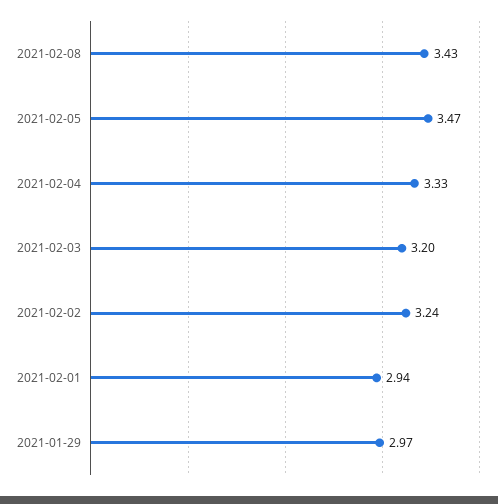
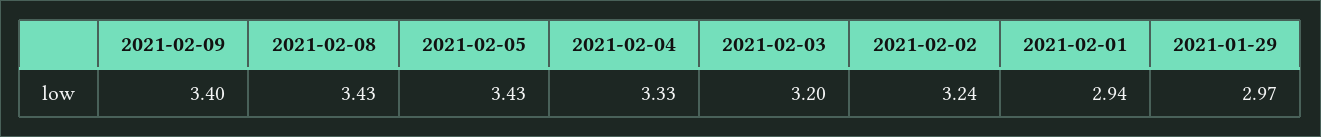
2021-02-05: 3.47 -> 3.43
2021-02-09: none -> 3.4

